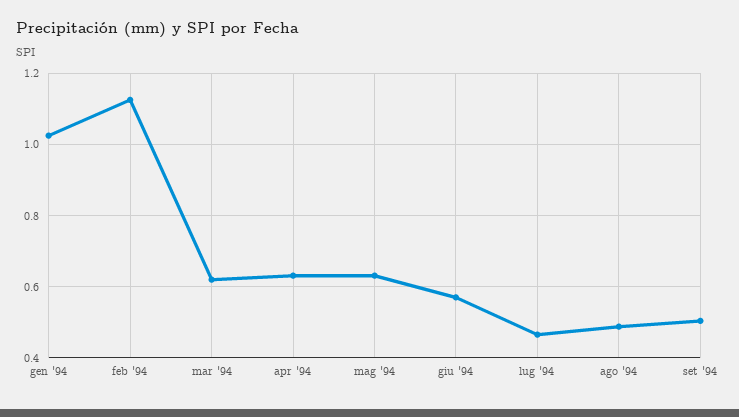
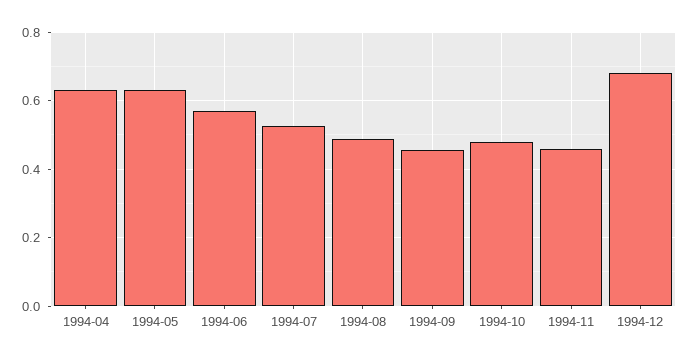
gen '94: 1.02 -> none
feb '94: 1.12 -> none
mar '94: 0.62 -> none
lug '94: 0.46 -> 0.52
set '94: 0.5 -> 0.46
1994-10: none -> 0.48
1994-11: none -> 0.46
1994-12: none -> 0.68

